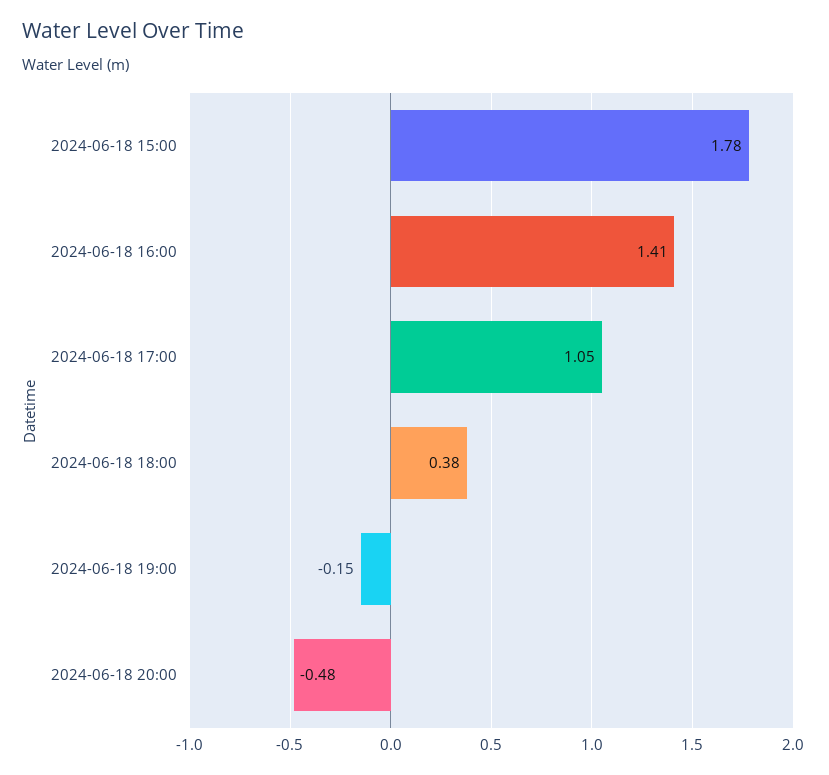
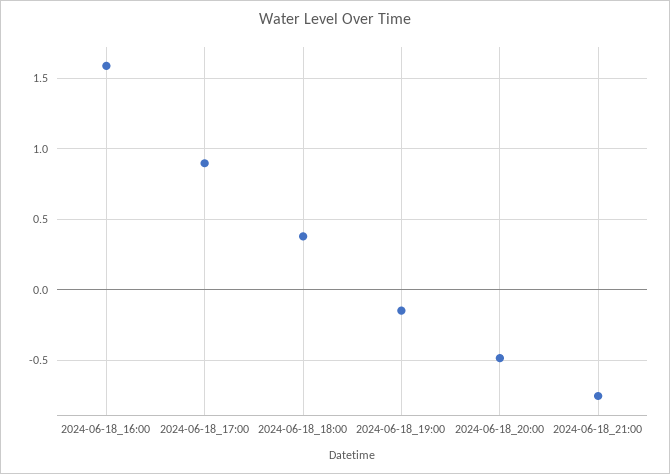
2024-06-18 15:00: 1.78 -> none
2024-06-18 16:00: 1.41 -> 1.6
2024-06-18 17:00: 1.05 -> 0.9
2024-06-18_21:00: none -> -0.75

